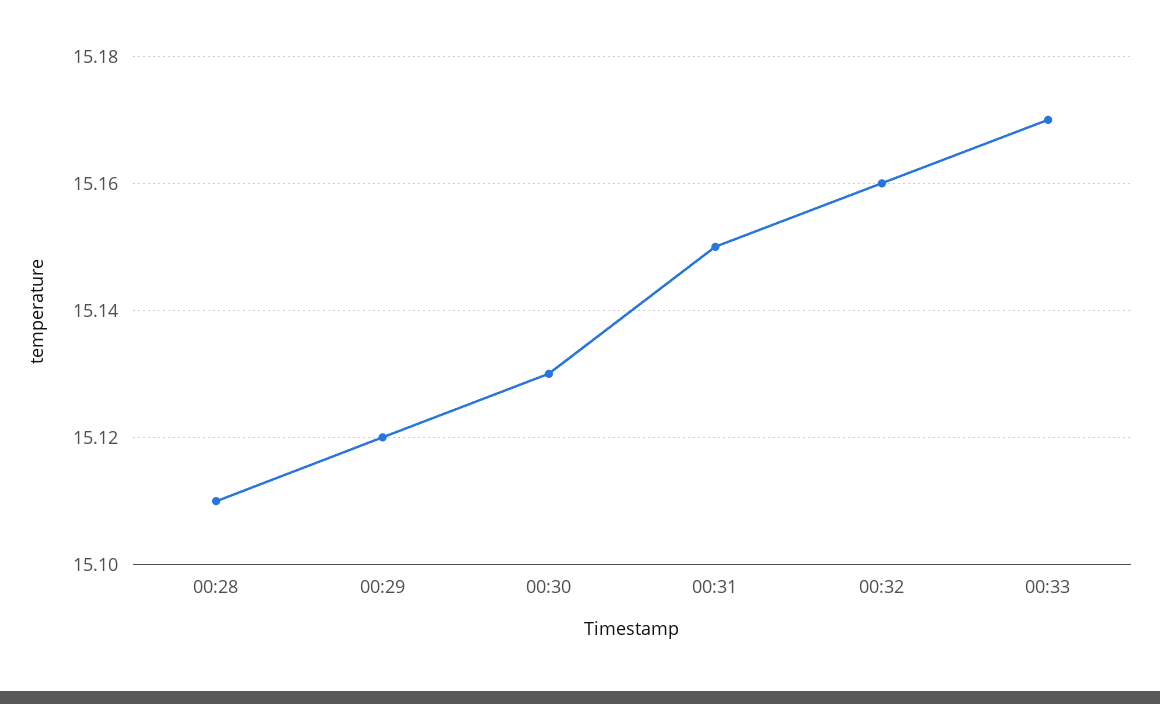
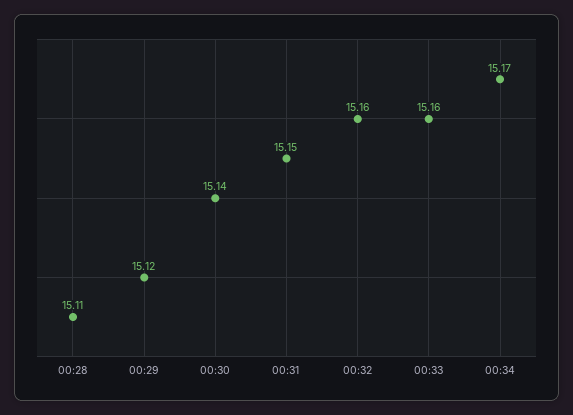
00:30: 15.13 -> 15.14
00:33: 15.17 -> 15.16
00:34: none -> 15.17

